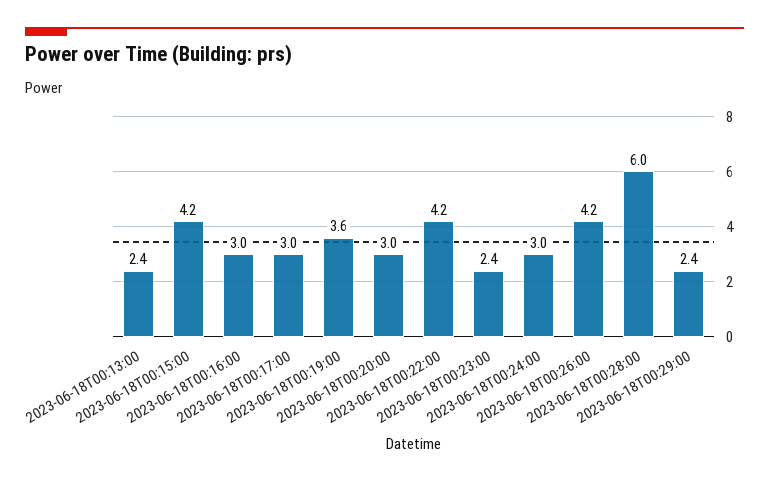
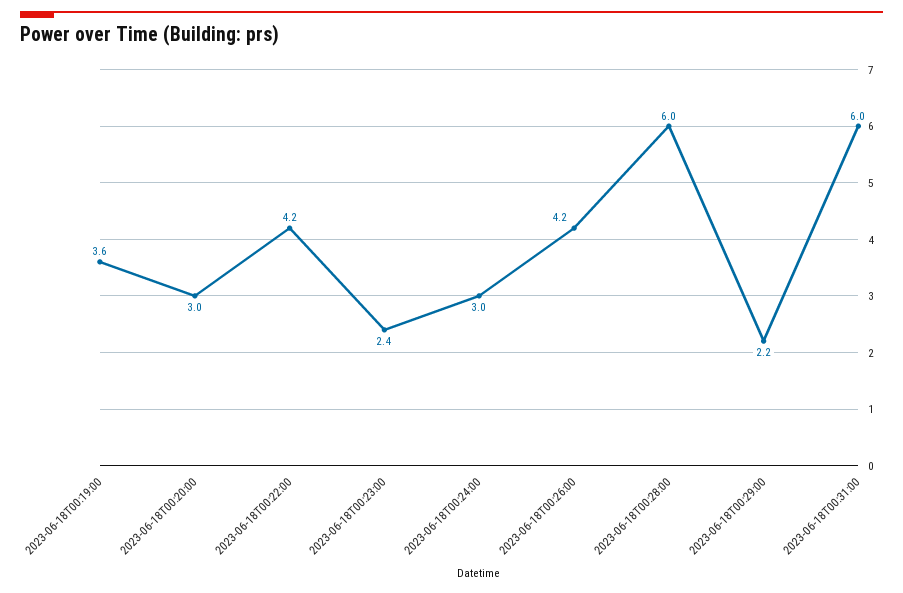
2023-06-18T00:13:00: 2.4 -> none
2023-06-18T00:15:00: 4.2 -> none
2023-06-18T00:16:00: 3 -> none
2023-06-18T00:17:00: 3 -> none
2023-06-18T00:29:00: 2.4 -> 2.2
2023-06-18T00:31:00: none -> 6

